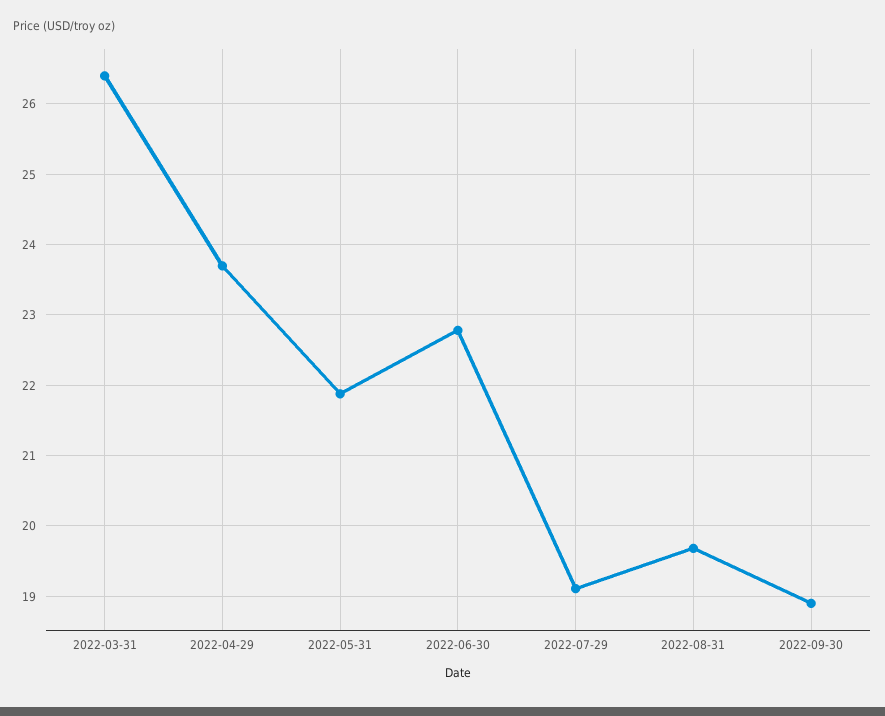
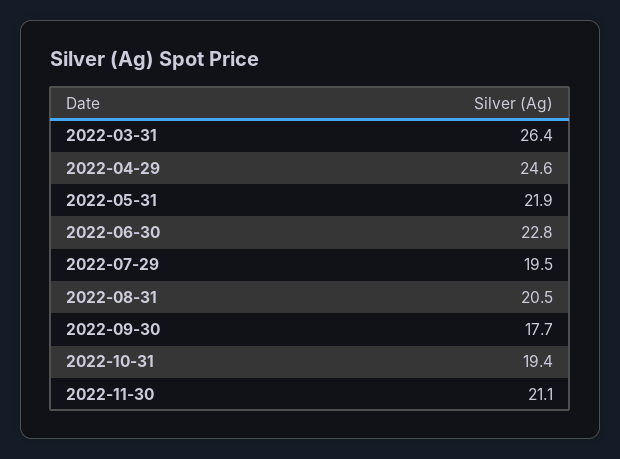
2022-04-29: 23.7 -> 24.6
2022-07-29: 19.1 -> 19.5
2022-08-31: 19.7 -> 20.5
2022-09-30: 18.9 -> 17.7
2022-10-31: none -> 19.4
2022-11-30: none -> 21.1

